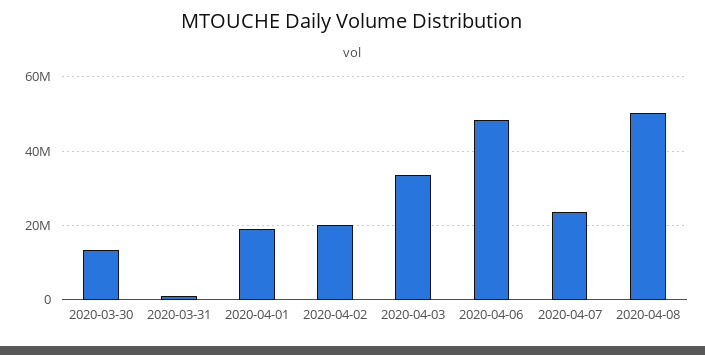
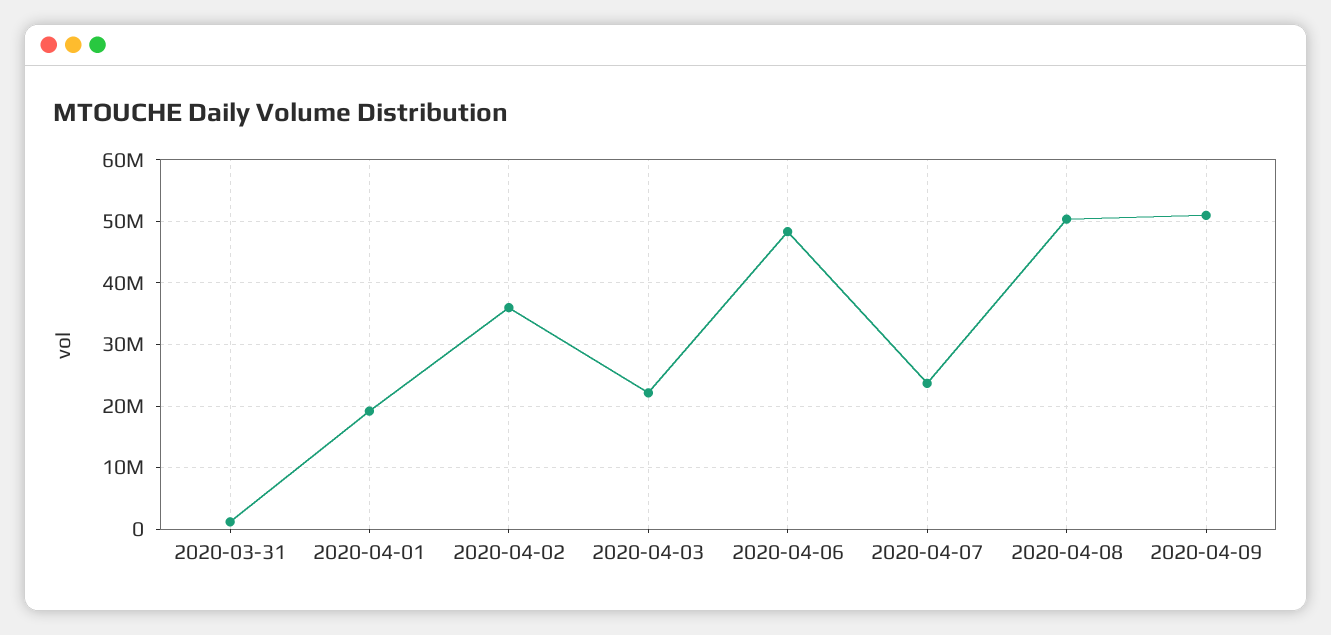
2020-03-30: 14000000 -> none
2020-04-02: 20000000 -> 36000000
2020-04-03: 34000000 -> 22000000
2020-04-09: none -> 51000000

